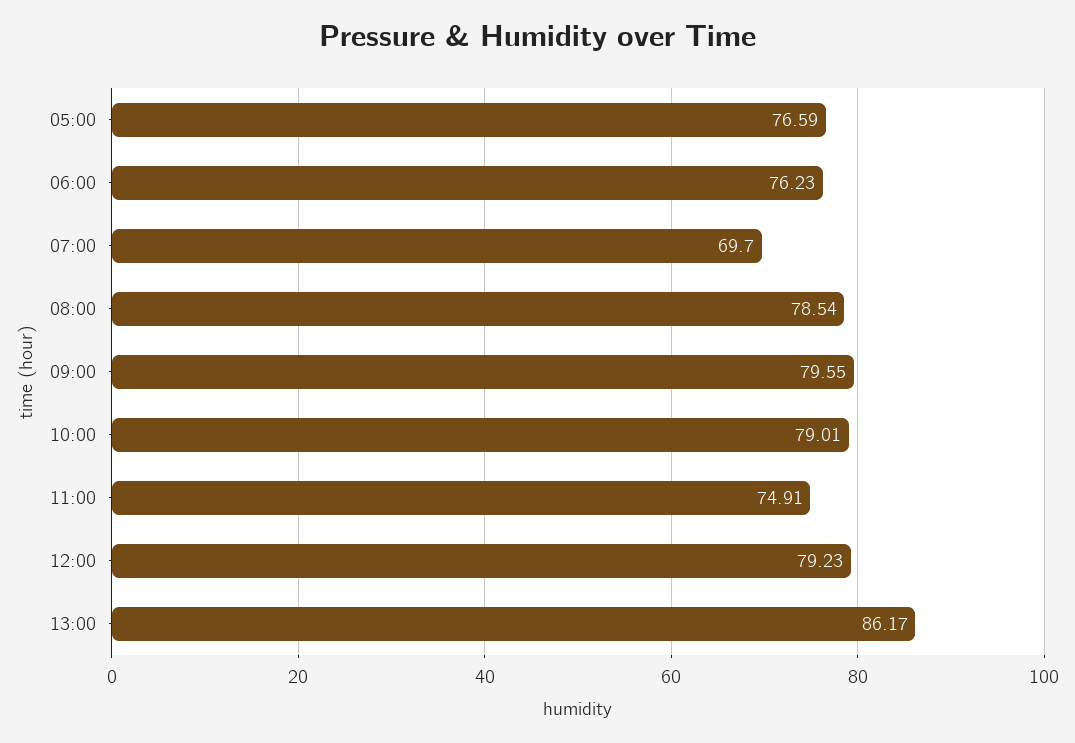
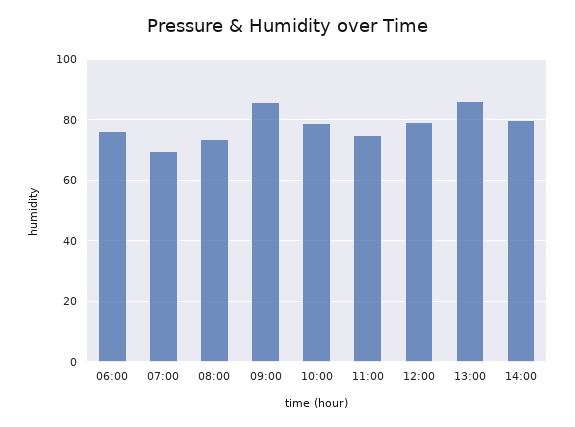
05:00: 76.59 -> none
08:00: 78.54 -> 74
09:00: 79.55 -> 86
14:00: none -> 80

